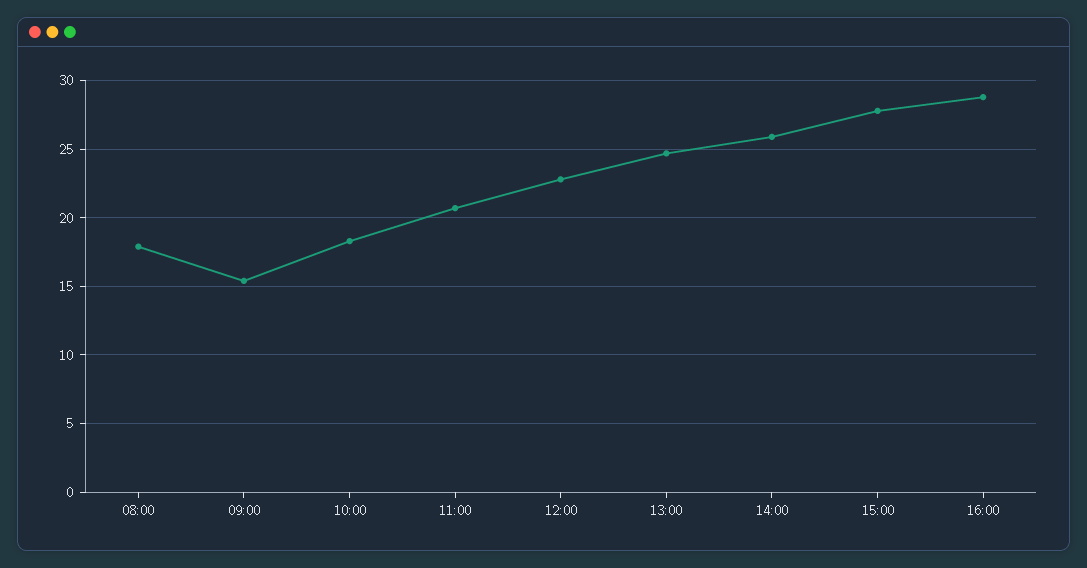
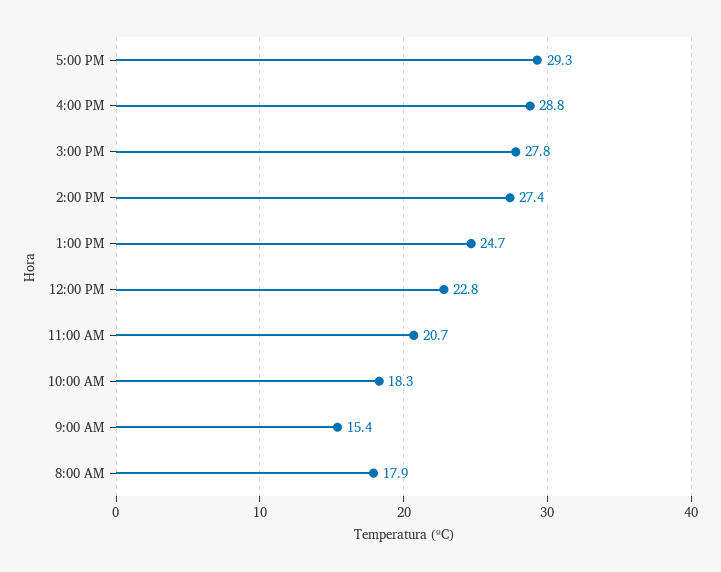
14:00: 26 -> 27.4
5:00 PM: none -> 29.3

